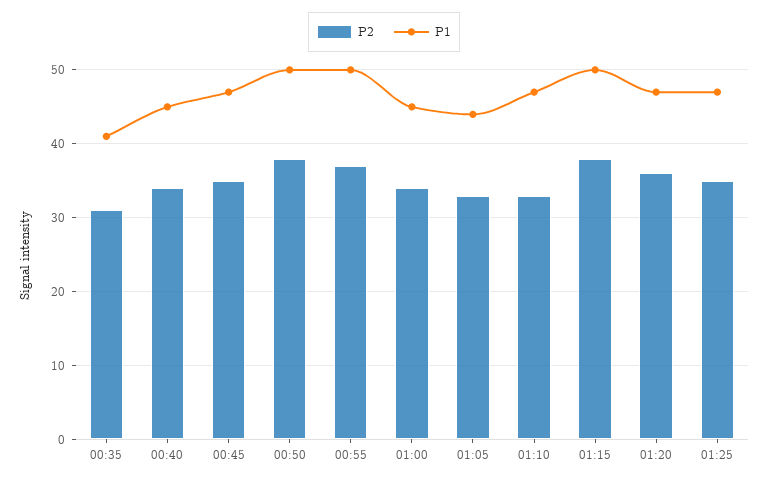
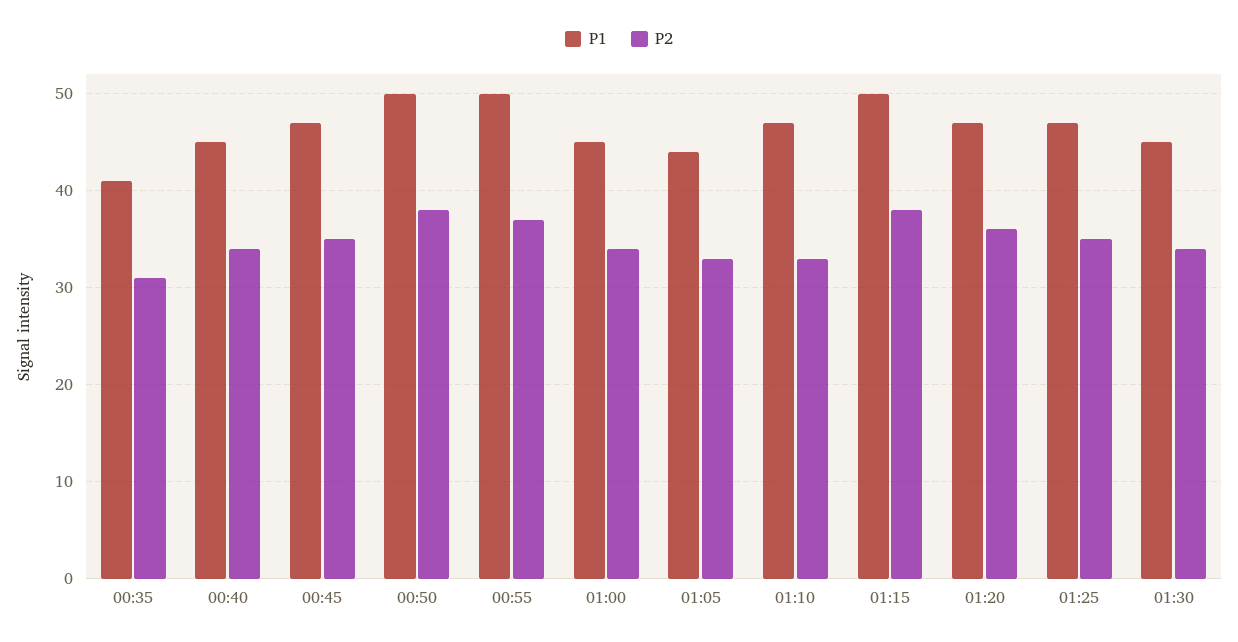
P1, 01:30: none -> 45
P2, 01:30: none -> 34

